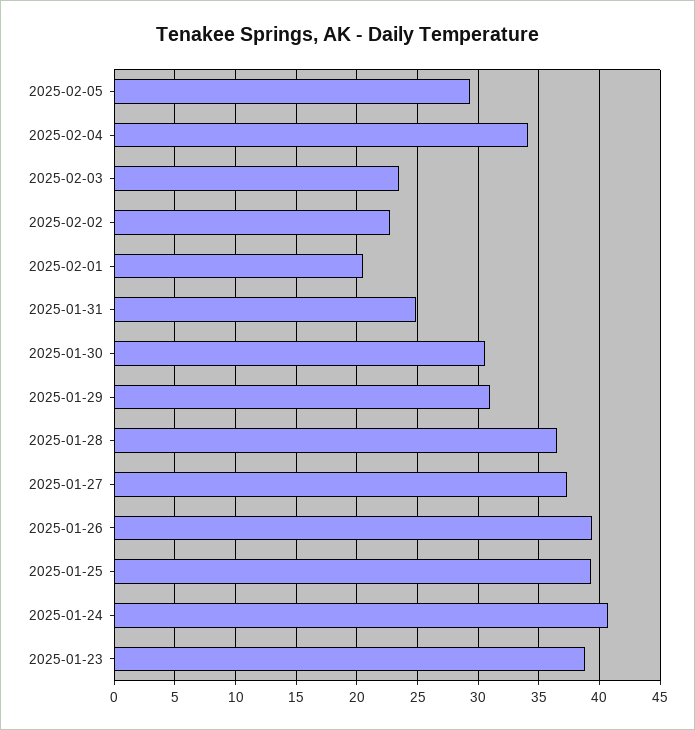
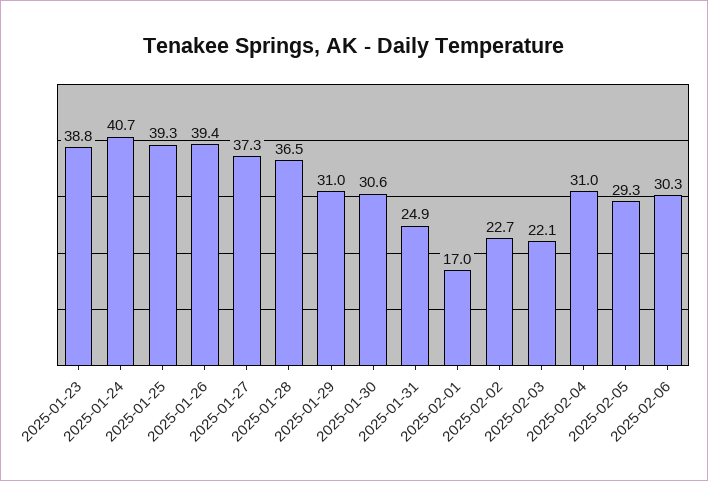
2025-02-04: 34 -> 31
2025-02-03: 23.5 -> 22.1
2025-02-01: 20.5 -> 17
2025-02-06: none -> 30.3

